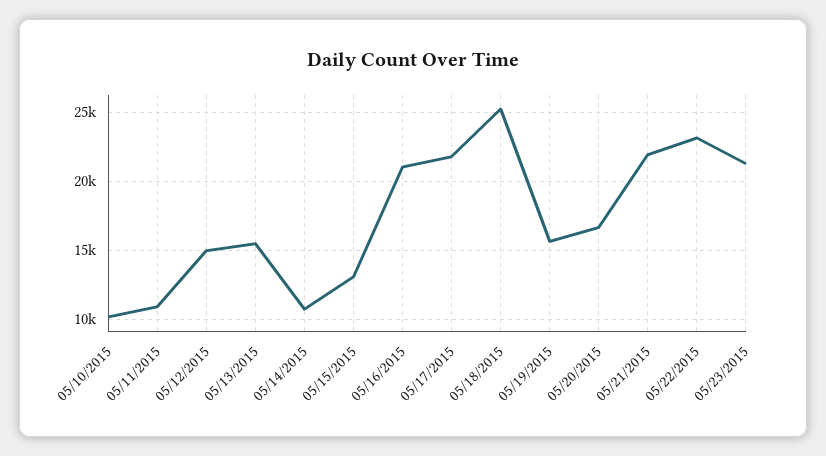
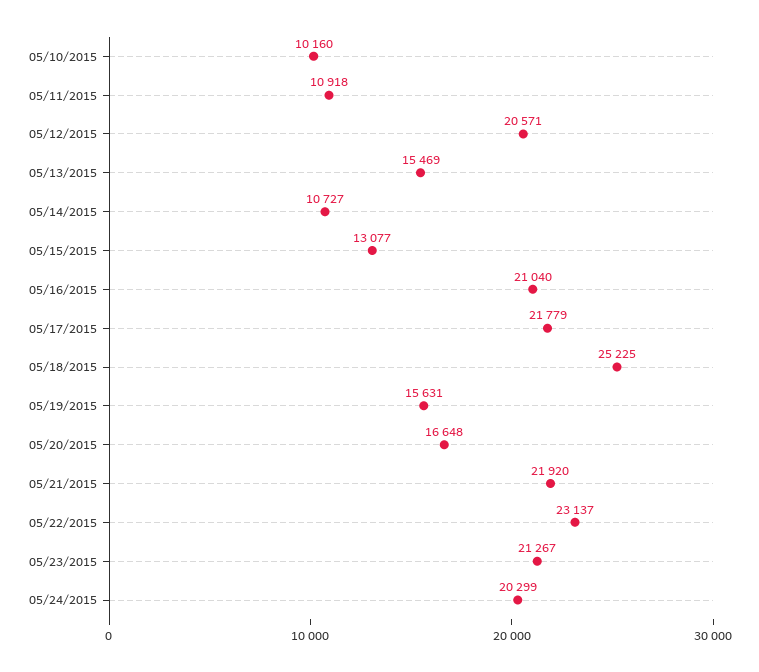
05/12/2015: 15000 -> 20571
05/24/2015: none -> 20299

